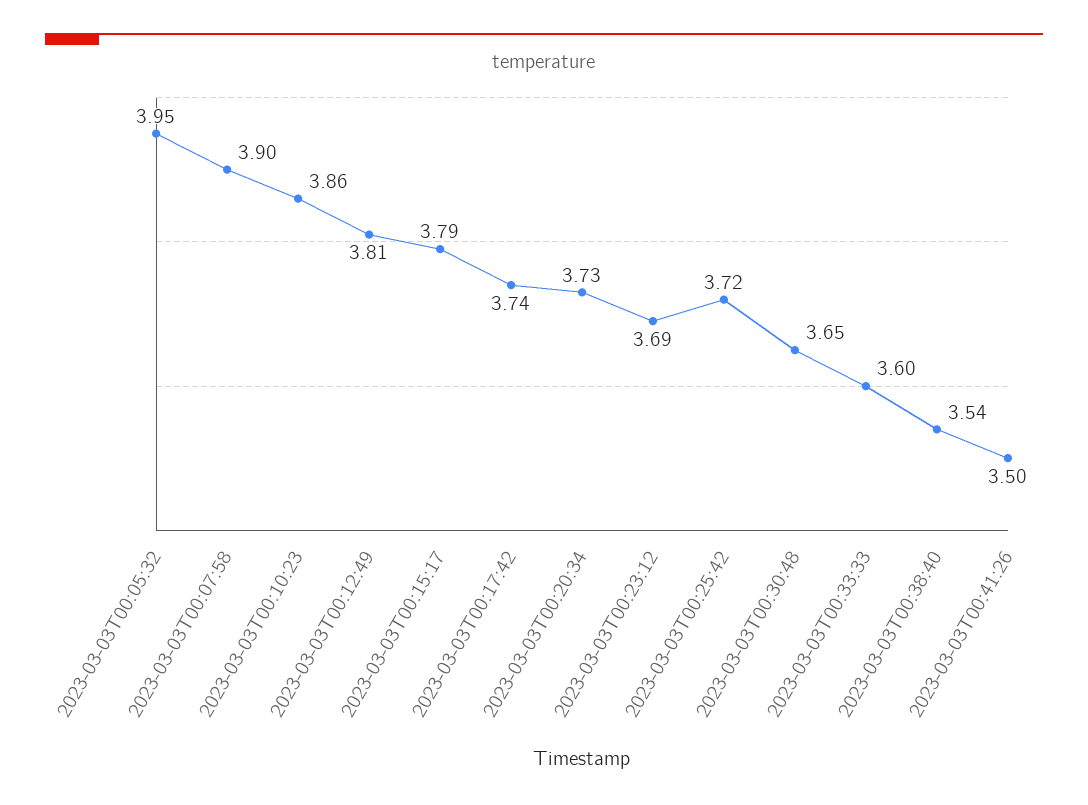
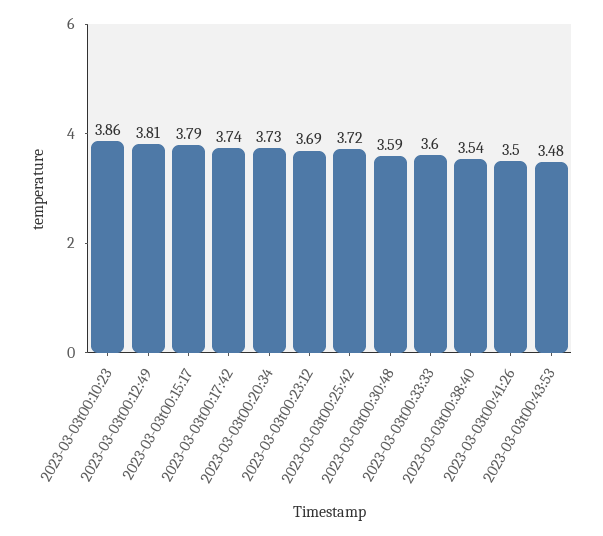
2023-03-03T00:05:32: 3.95 -> none
2023-03-03T00:07:58: 3.9 -> none
2023-03-03T00:30:48: 3.65 -> 3.59
2023-03-03t00:43:53: none -> 3.48

